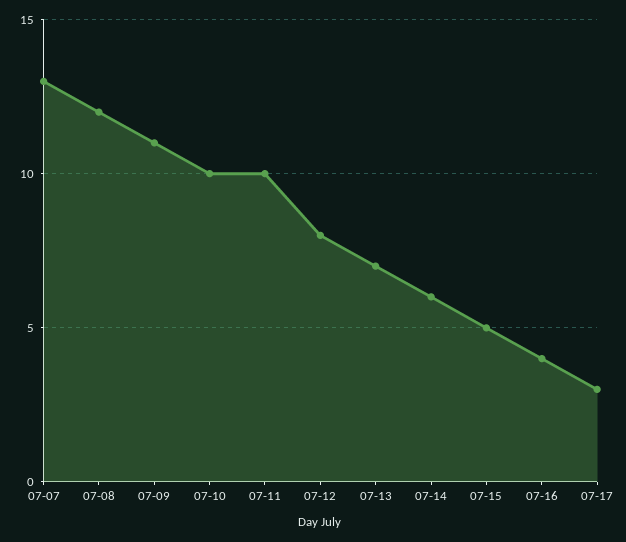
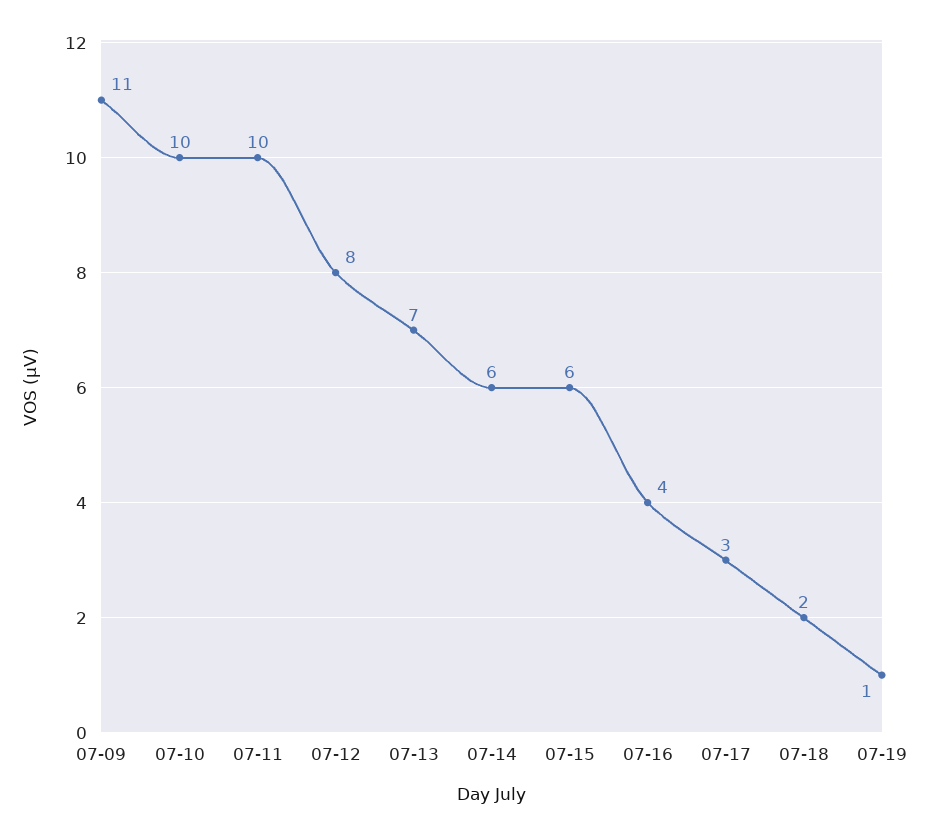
07-07: 13 -> none
07-08: 12 -> none
07-15: 5 -> 6
07-18: none -> 2
07-19: none -> 1

